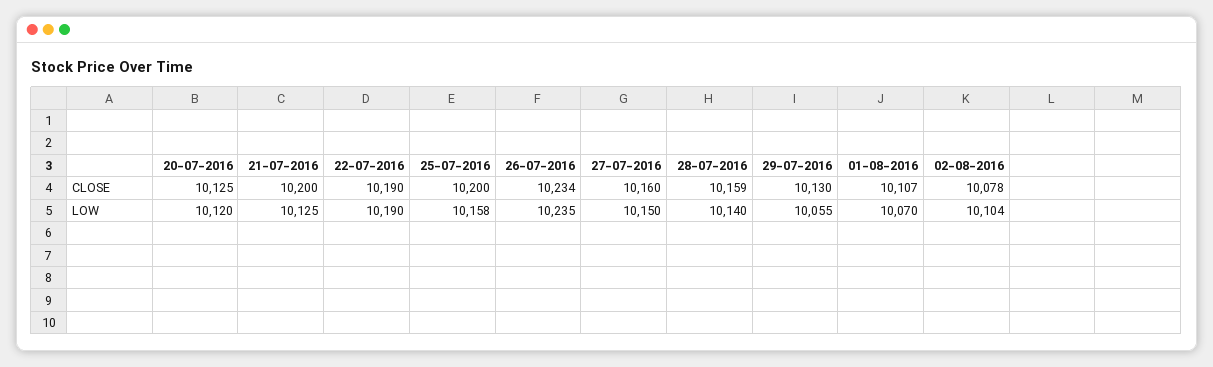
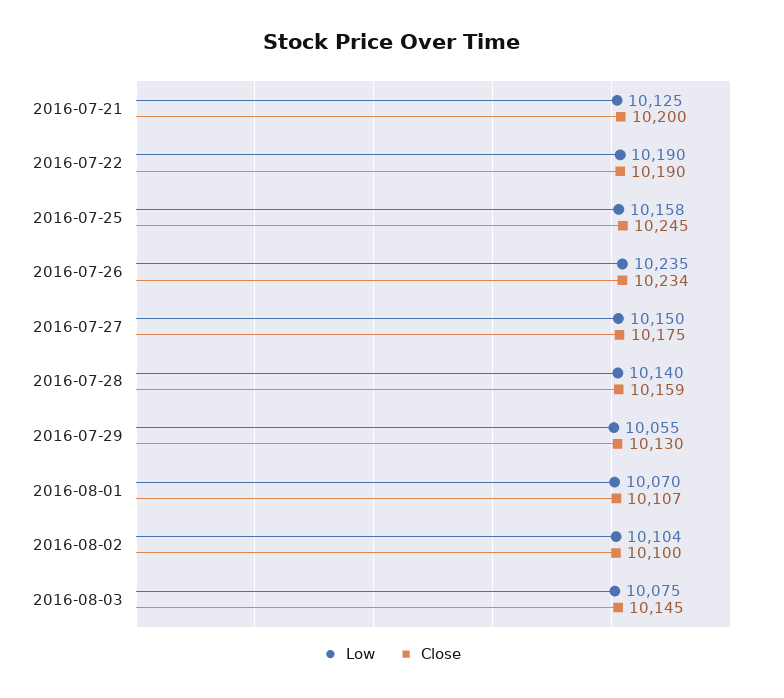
CLOSE, 20-07-2016: 10125 -> none
CLOSE, 25-07-2016: 10200 -> 10245
CLOSE, 27-07-2016: 10160 -> 10175
CLOSE, 02-08-2016: 10078 -> 10100
LOW, 20-07-2016: 10120 -> none
LOW, 2016-08-03: none -> 10075
CLOSE, 2016-08-03: none -> 10145

